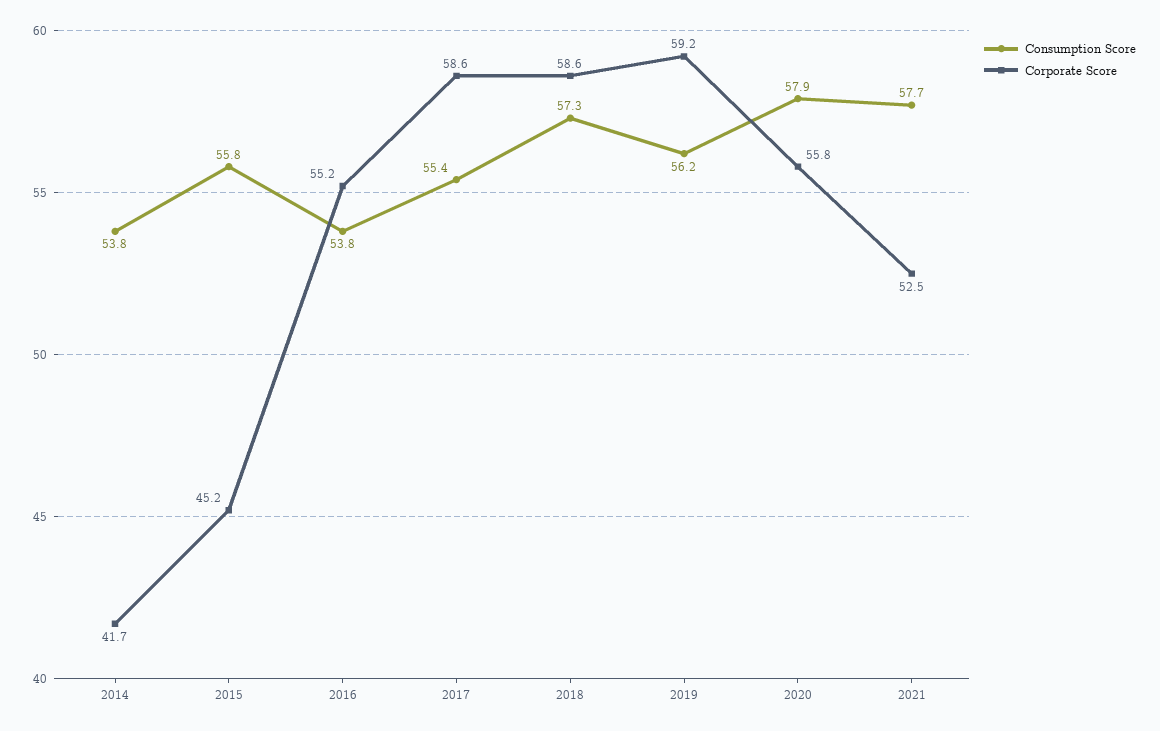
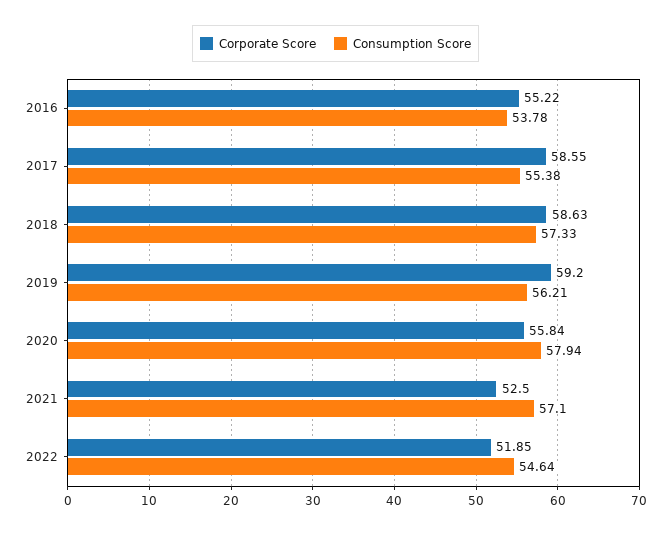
Consumption Score, 2014: 53.8 -> none
Corporate Score, 2014: 41.7 -> none
Consumption Score, 2015: 55.8 -> none
Corporate Score, 2015: 45.2 -> none
Consumption Score, 2021: 57.7 -> 57.1
Corporate Score, 2022: none -> 51.85
Consumption Score, 2022: none -> 54.64

